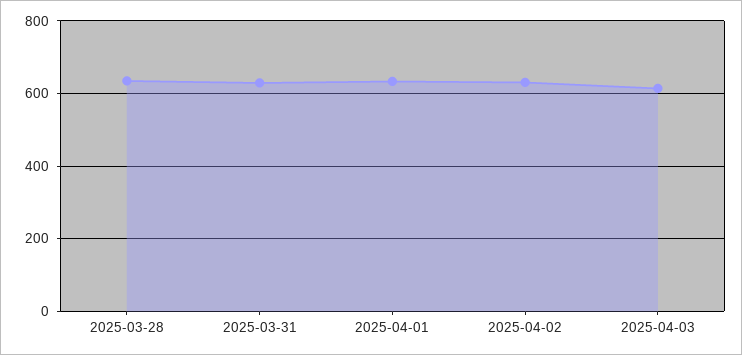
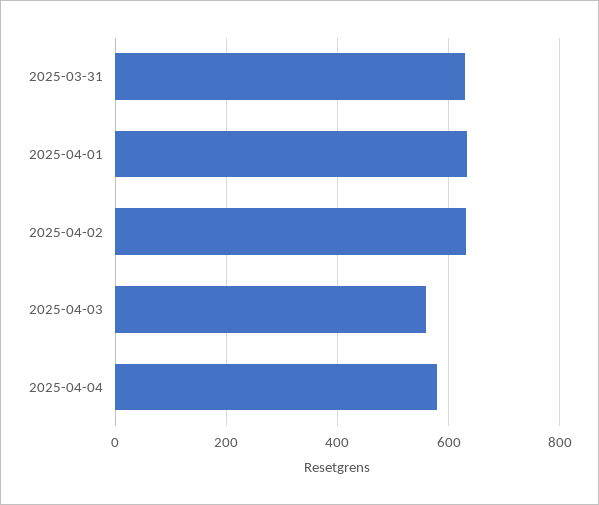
2025-03-28: 640 -> none
2025-04-03: 620 -> 560
2025-04-04: none -> 580

